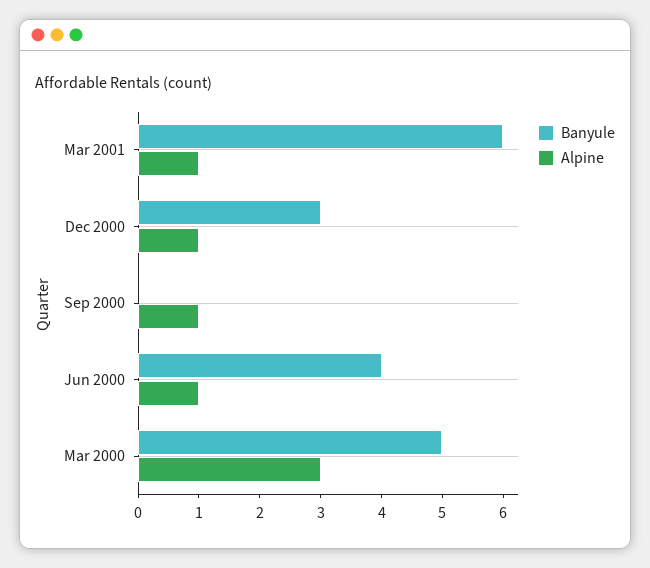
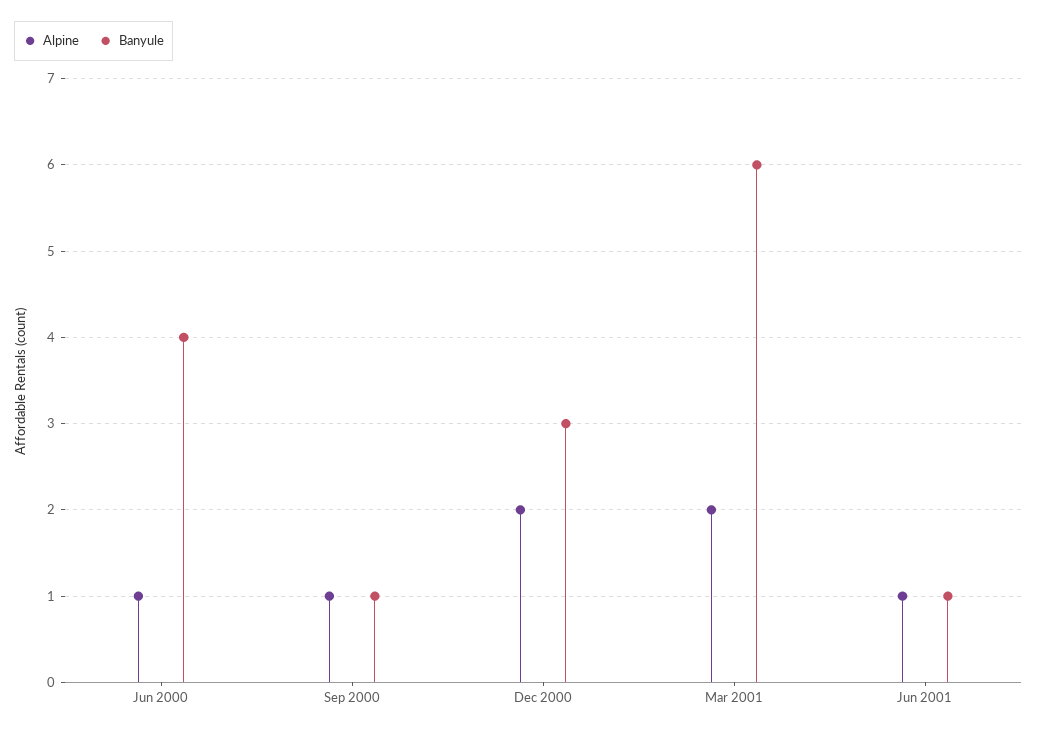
Alpine, Mar 2001: 1 -> 2
Alpine, Dec 2000: 1 -> 2
Banyule, Sep 2000: 0 -> 1
Banyule, Mar 2000: 5 -> none
Alpine, Mar 2000: 3 -> none
Alpine, Jun 2001: none -> 1
Banyule, Jun 2001: none -> 1

